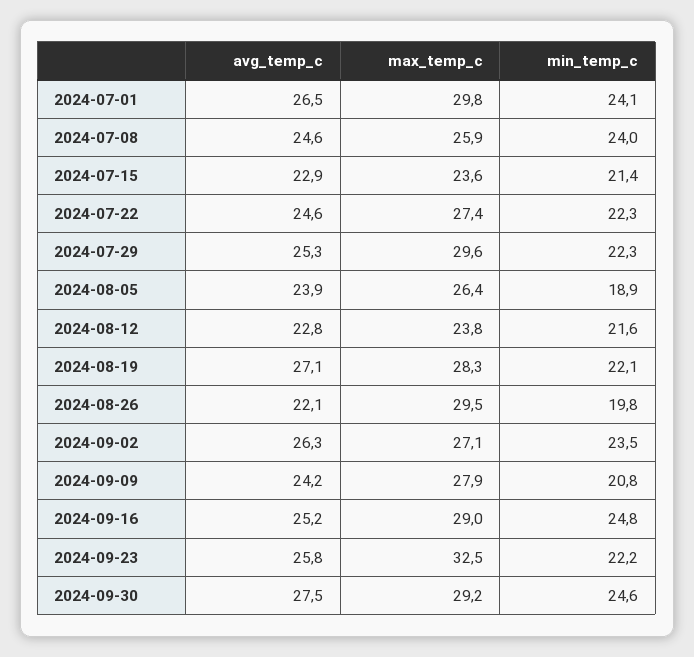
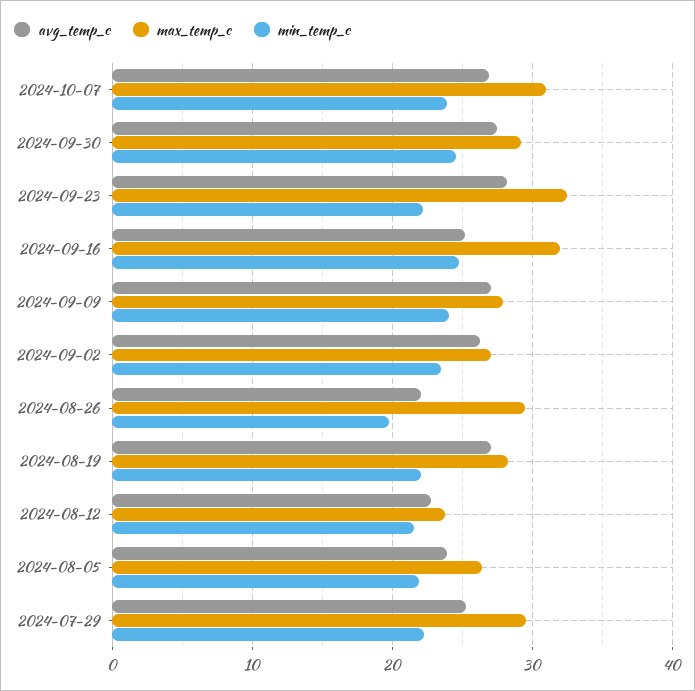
avg_temp_c, 2024-07-01: 26.5 -> none
max_temp_c, 2024-07-01: 29.8 -> none
min_temp_c, 2024-07-01: 24.1 -> none
avg_temp_c, 2024-07-08: 24.6 -> none
max_temp_c, 2024-07-08: 25.9 -> none
min_temp_c, 2024-07-08: 24 -> none
avg_temp_c, 2024-07-15: 22.9 -> none
max_temp_c, 2024-07-15: 23.6 -> none
min_temp_c, 2024-07-15: 21.4 -> none
avg_temp_c, 2024-07-22: 24.6 -> none
max_temp_c, 2024-07-22: 27.4 -> none
min_temp_c, 2024-07-22: 22.3 -> none
min_temp_c, 2024-08-05: 18.9 -> 22
avg_temp_c, 2024-09-09: 24.2 -> 27
min_temp_c, 2024-09-09: 20.8 -> 24
max_temp_c, 2024-09-16: 29 -> 32
avg_temp_c, 2024-09-23: 25.8 -> 28
avg_temp_c, 2024-10-07: none -> 27
max_temp_c, 2024-10-07: none -> 31
min_temp_c, 2024-10-07: none -> 24

